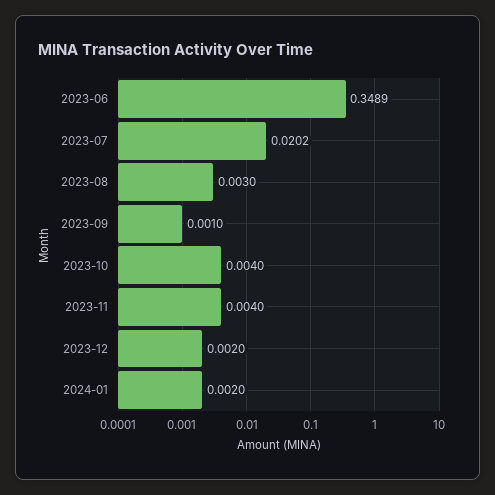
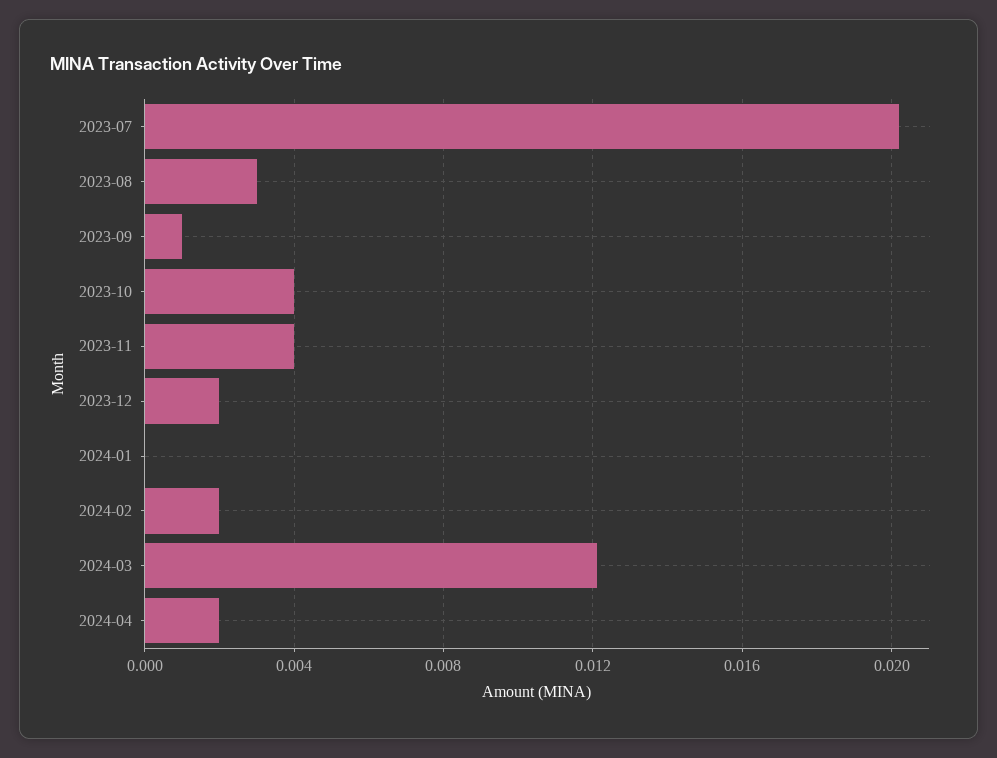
2023-06: 0.3489 -> none
2024-01: 0.002 -> 0
2024-02: none -> 0.002
2024-03: none -> 0.012
2024-04: none -> 0.002

